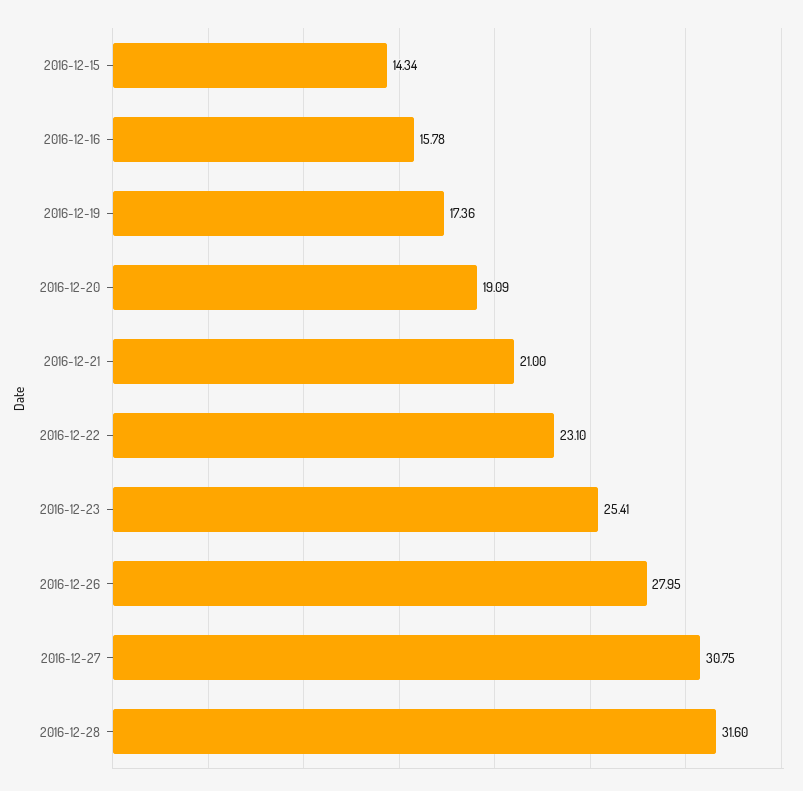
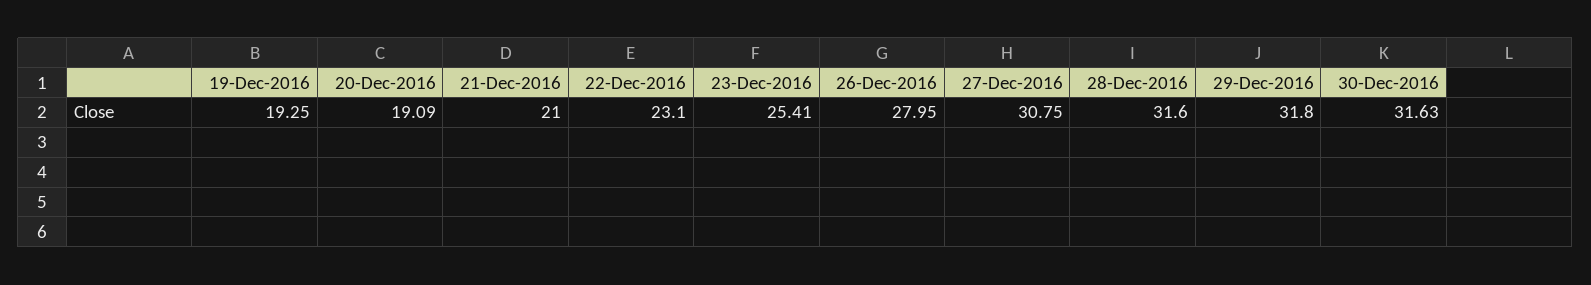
2016-12-15: 14.34 -> none
2016-12-16: 15.78 -> none
2016-12-19: 17.36 -> 19.25
29-Dec-2016: none -> 31.8
30-Dec-2016: none -> 31.63

